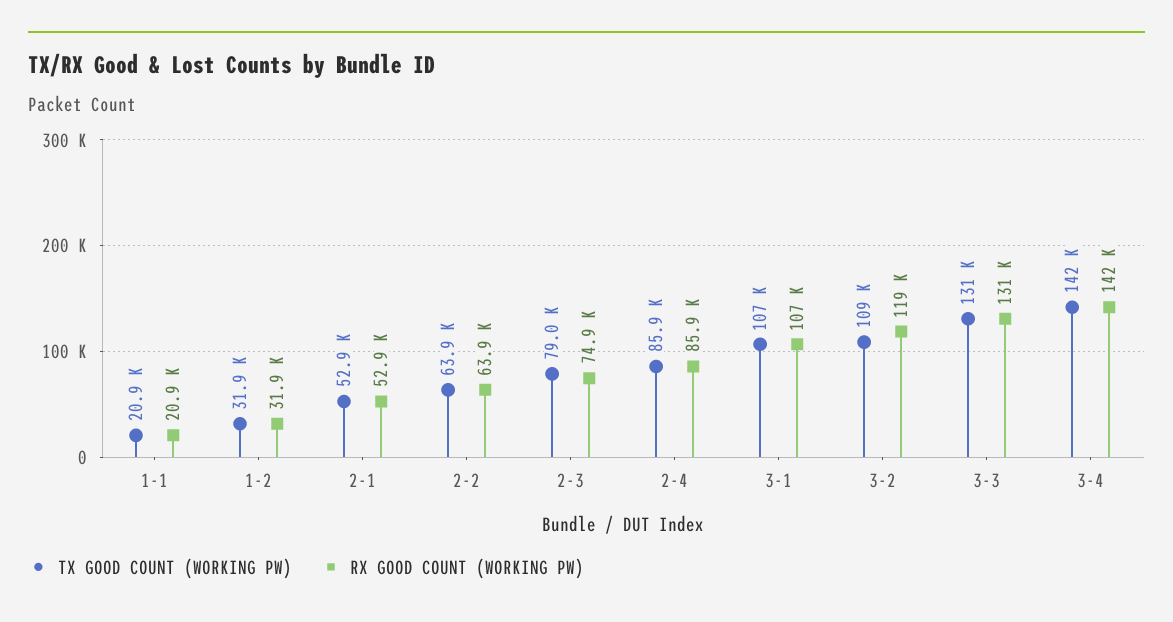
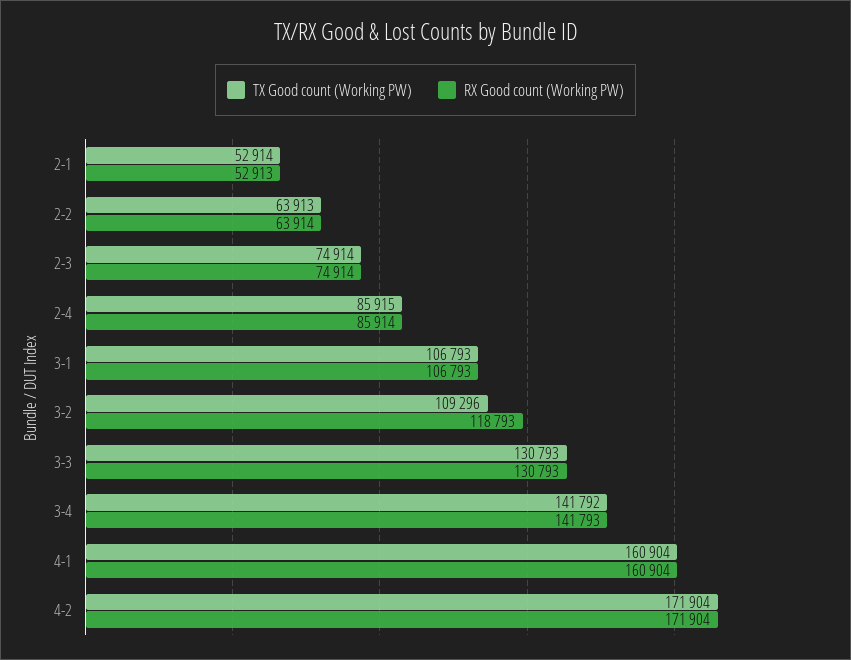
TX GOOD COUNT (WORKING PW), 1-1: 20900 -> none
RX GOOD COUNT (WORKING PW), 1-1: 20900 -> none
TX GOOD COUNT (WORKING PW), 1-2: 31900 -> none
RX GOOD COUNT (WORKING PW), 1-2: 31900 -> none
TX GOOD COUNT (WORKING PW), 2-3: 79000 -> 74914
TX GOOD COUNT (WORKING PW), 4-1: none -> 160904
RX GOOD COUNT (WORKING PW), 4-1: none -> 160904
TX GOOD COUNT (WORKING PW), 4-2: none -> 171904
RX GOOD COUNT (WORKING PW), 4-2: none -> 171904

